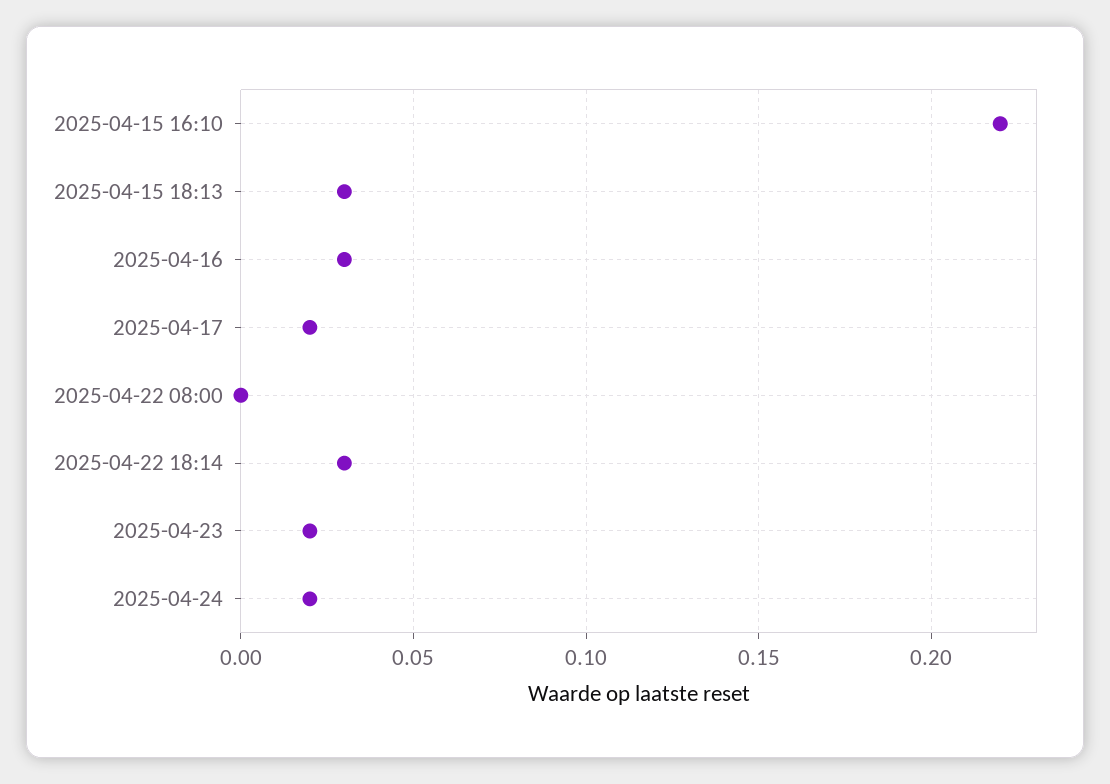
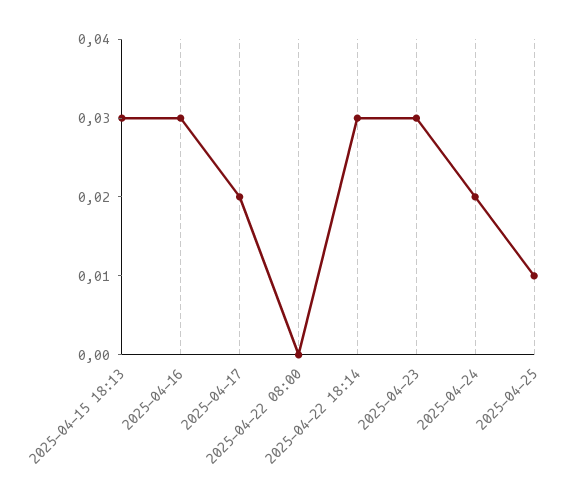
2025-04-15 16:10: 0.22 -> none
2025-04-23: 0.02 -> 0.03
2025-04-25: none -> 0.01

